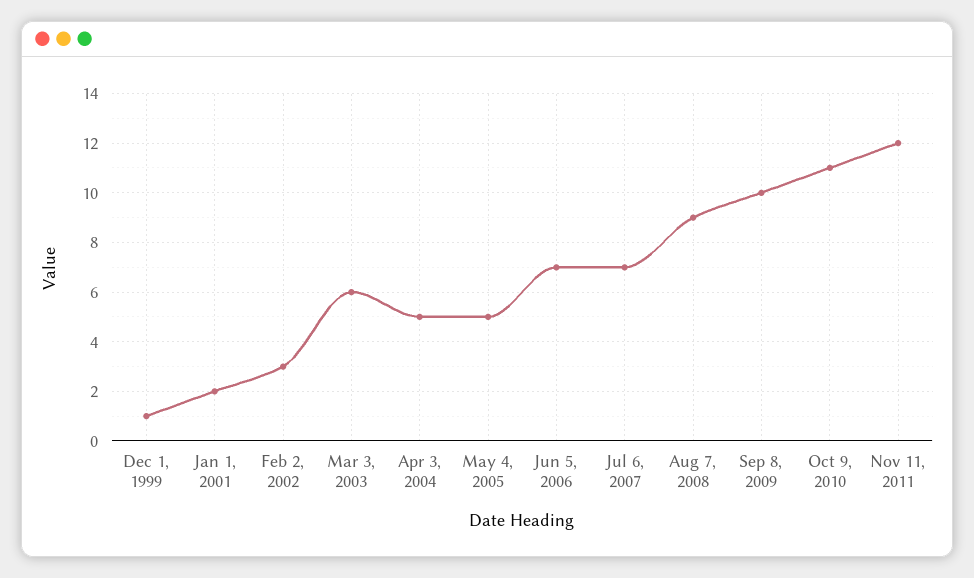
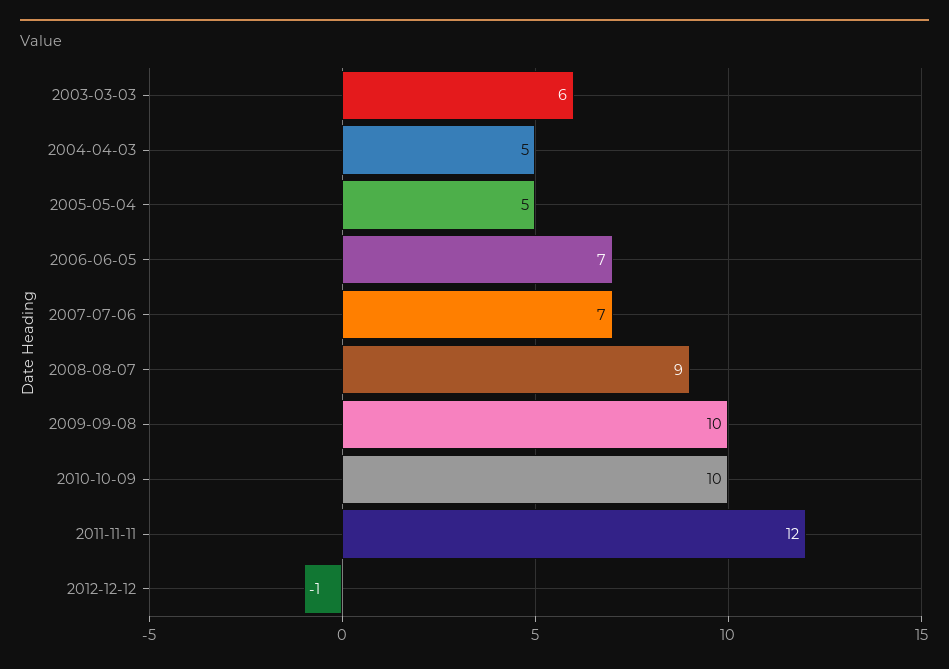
Dec 1, 1999: 1 -> none
Jan 1, 2001: 2 -> none
Feb 2, 2002: 3 -> none
Oct 9, 2010: 11 -> 10
2012-12-12: none -> -1

